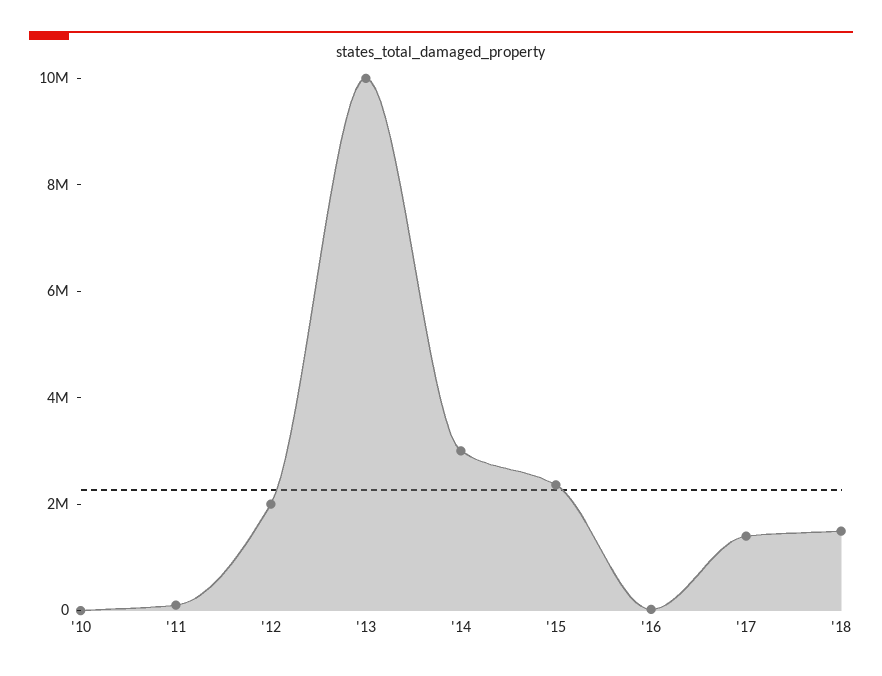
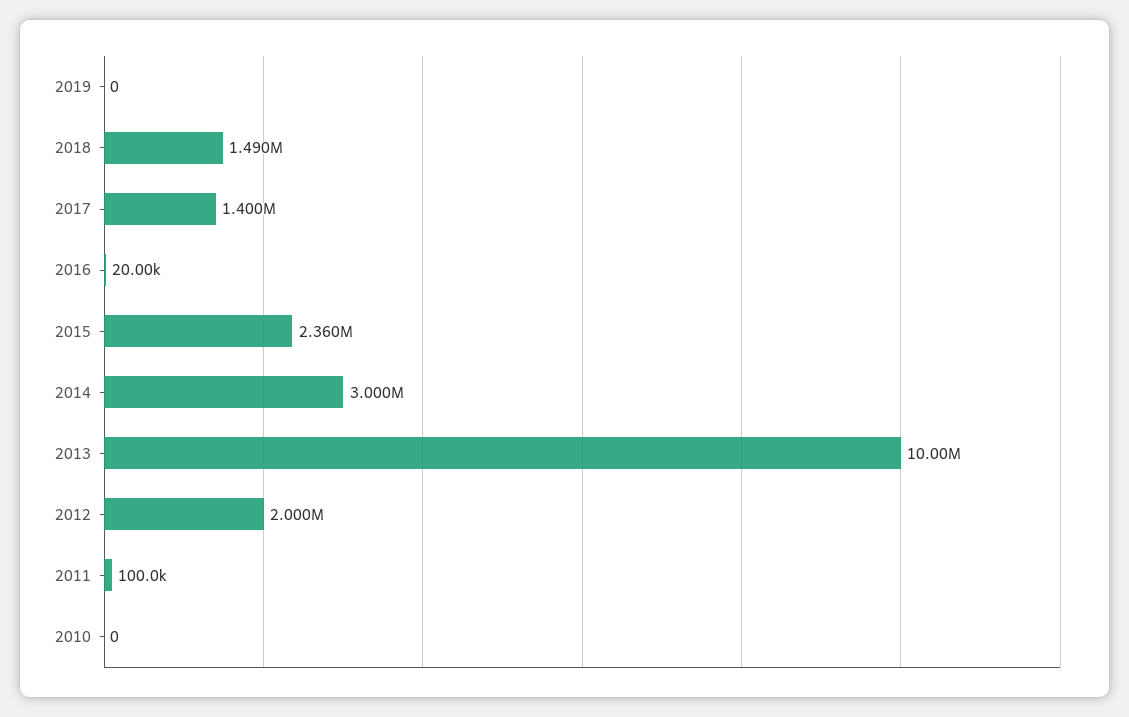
2019: none -> 0

